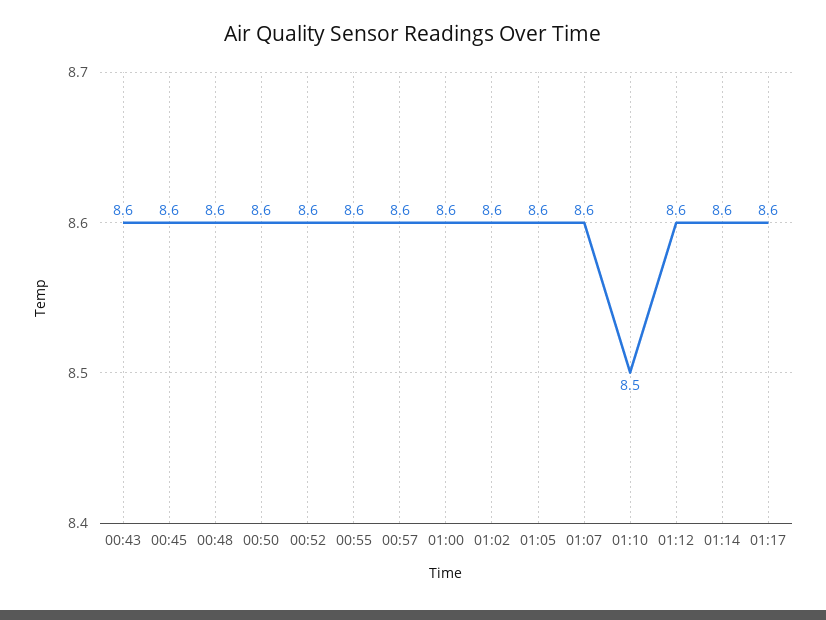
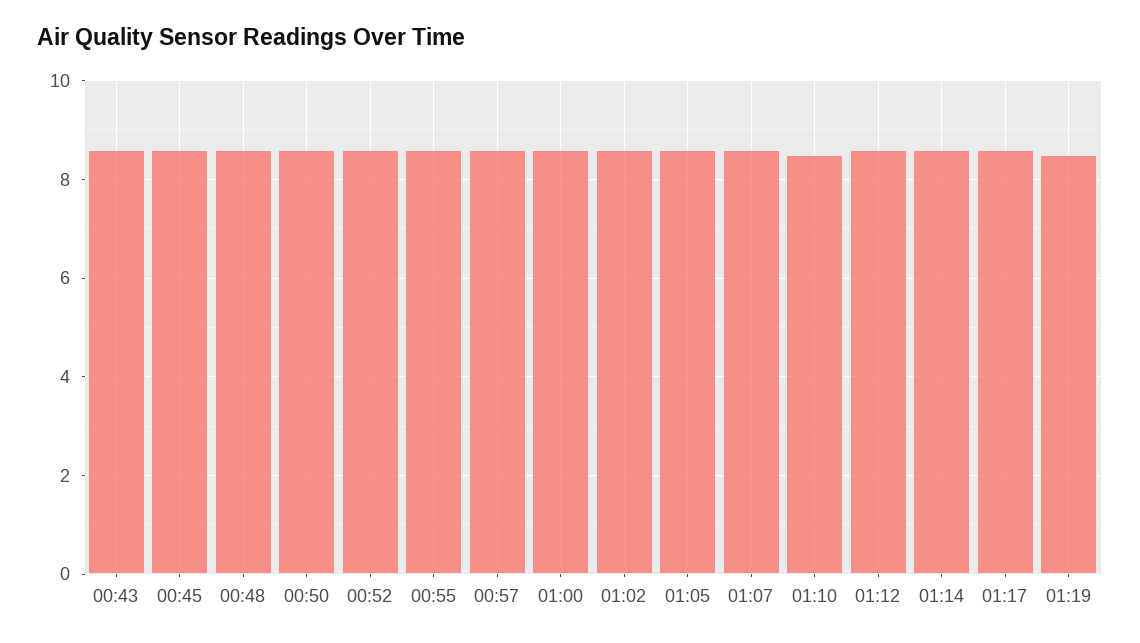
01:19: none -> 8.5

